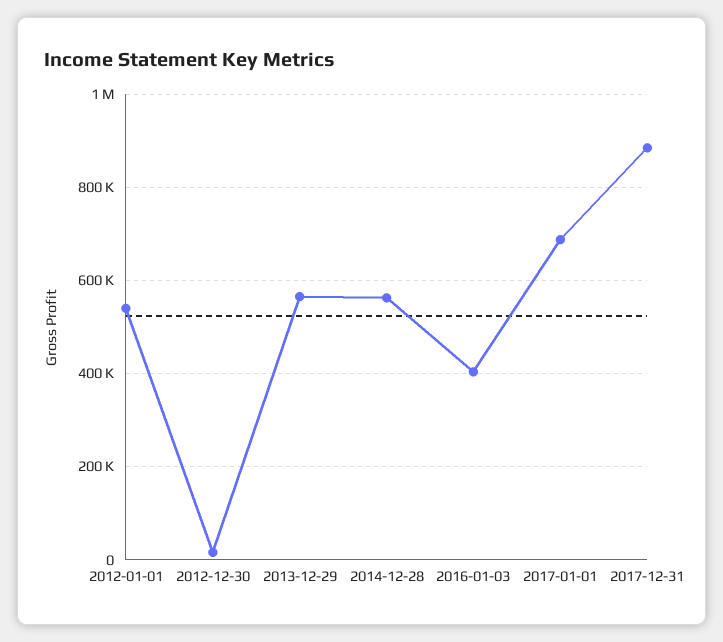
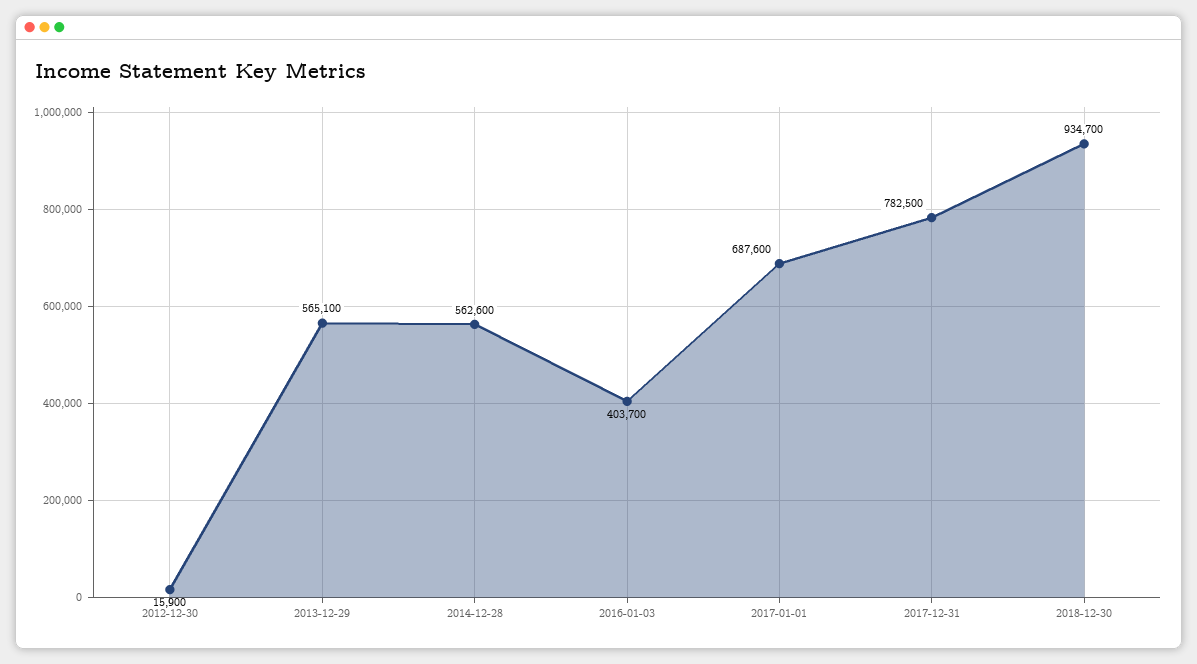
2012-01-01: 540000 -> none
2017-12-31: 880000 -> 782500
2018-12-30: none -> 934700

